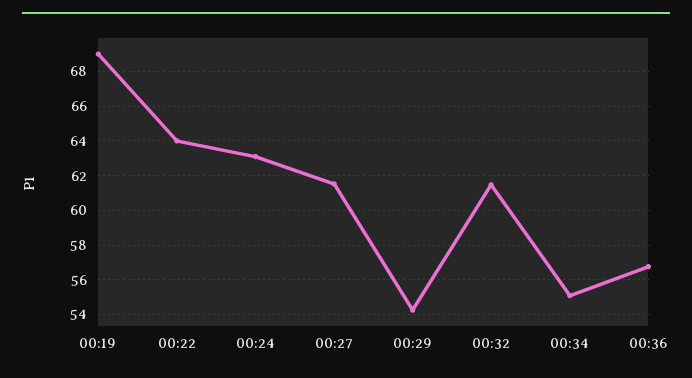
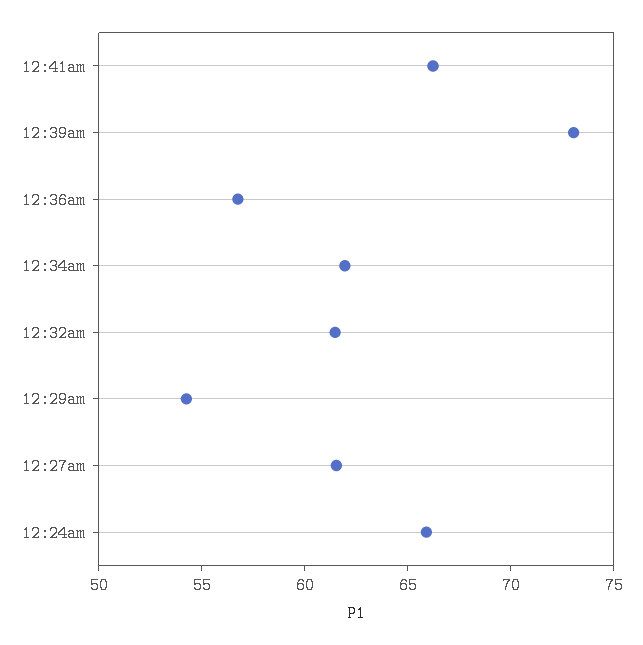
00:19: 69 -> none
00:22: 64 -> none
00:24: 63 -> 66
00:34: 55 -> 62
12:41am: none -> 66
12:39am: none -> 73

